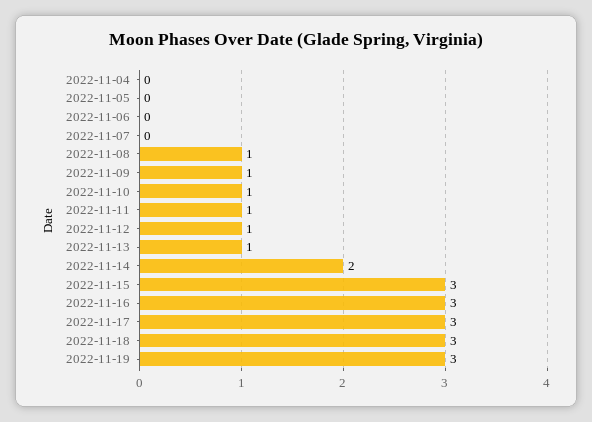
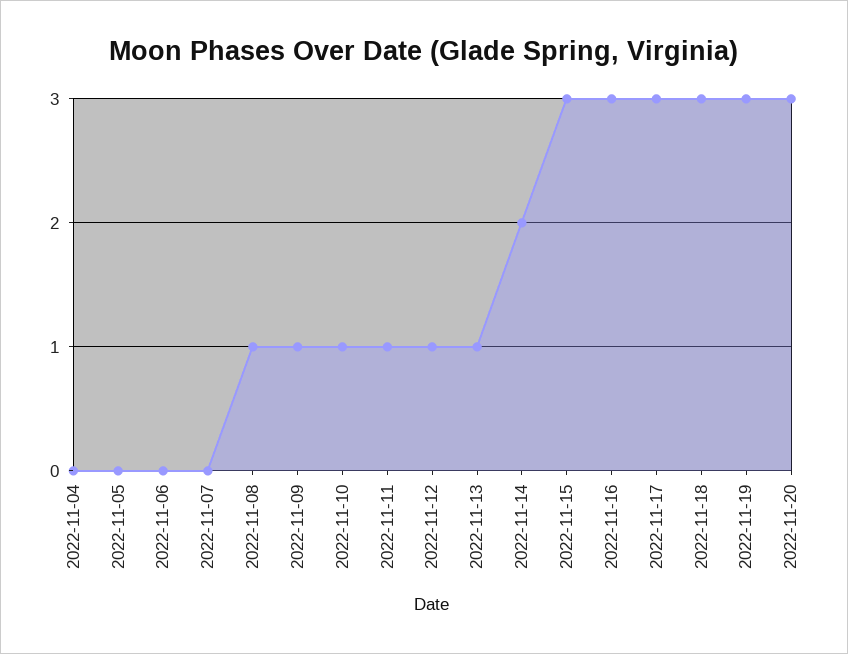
2022-11-20: none -> 3

